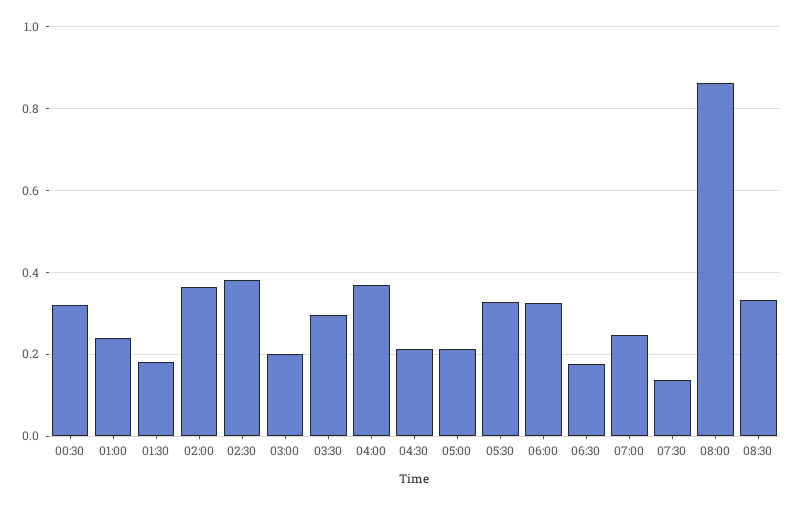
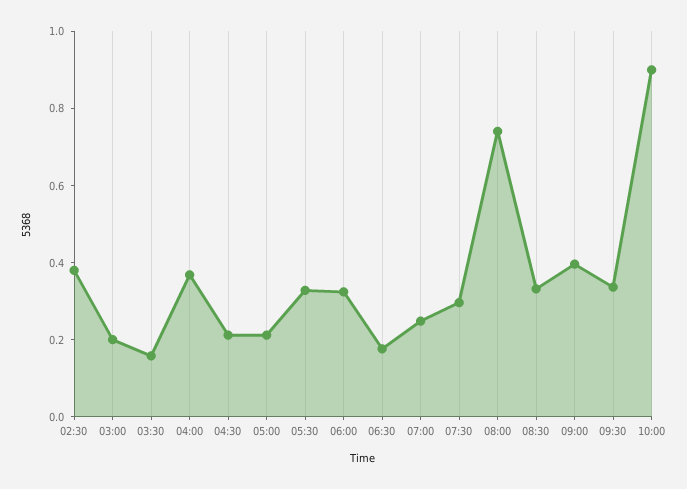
00:30: 0.32 -> none
01:00: 0.24 -> none
01:30: 0.18 -> none
02:00: 0.36 -> none
03:30: 0.3 -> 0.15
07:30: 0.14 -> 0.3
08:00: 0.86 -> 0.75
09:00: none -> 0.4
09:30: none -> 0.35
10:00: none -> 0.9

